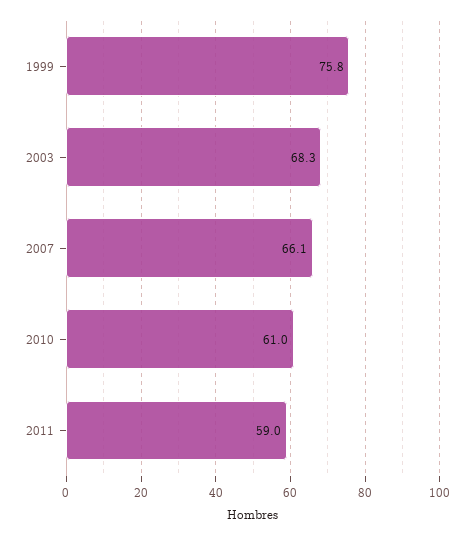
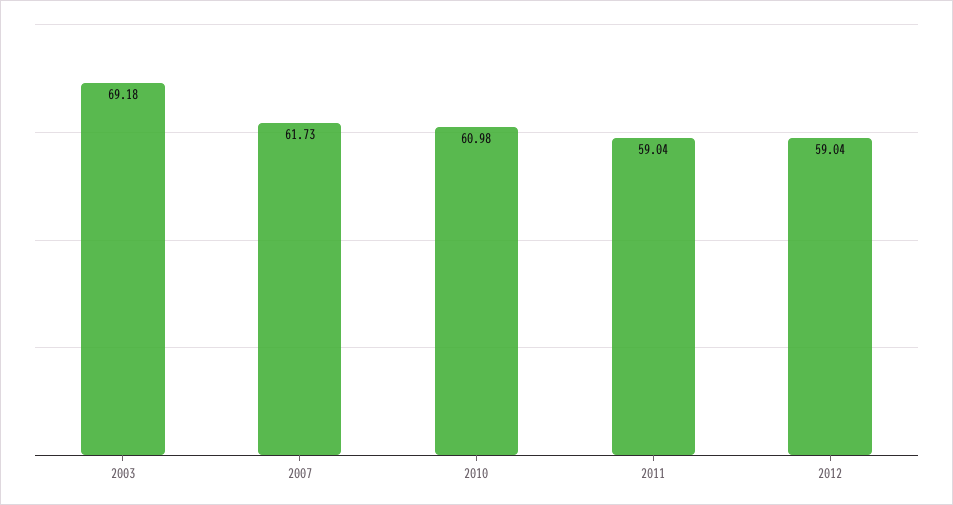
1999: 75.8 -> none
2003: 68.3 -> 69.18
2007: 66.1 -> 61.73
2012: none -> 59.04

